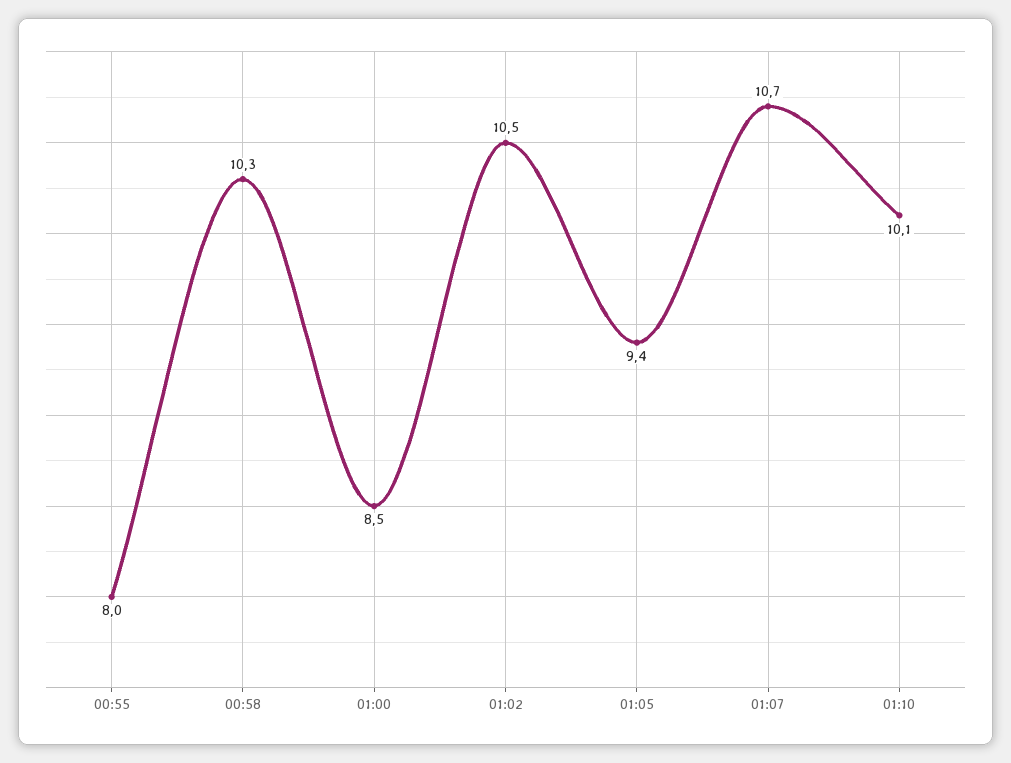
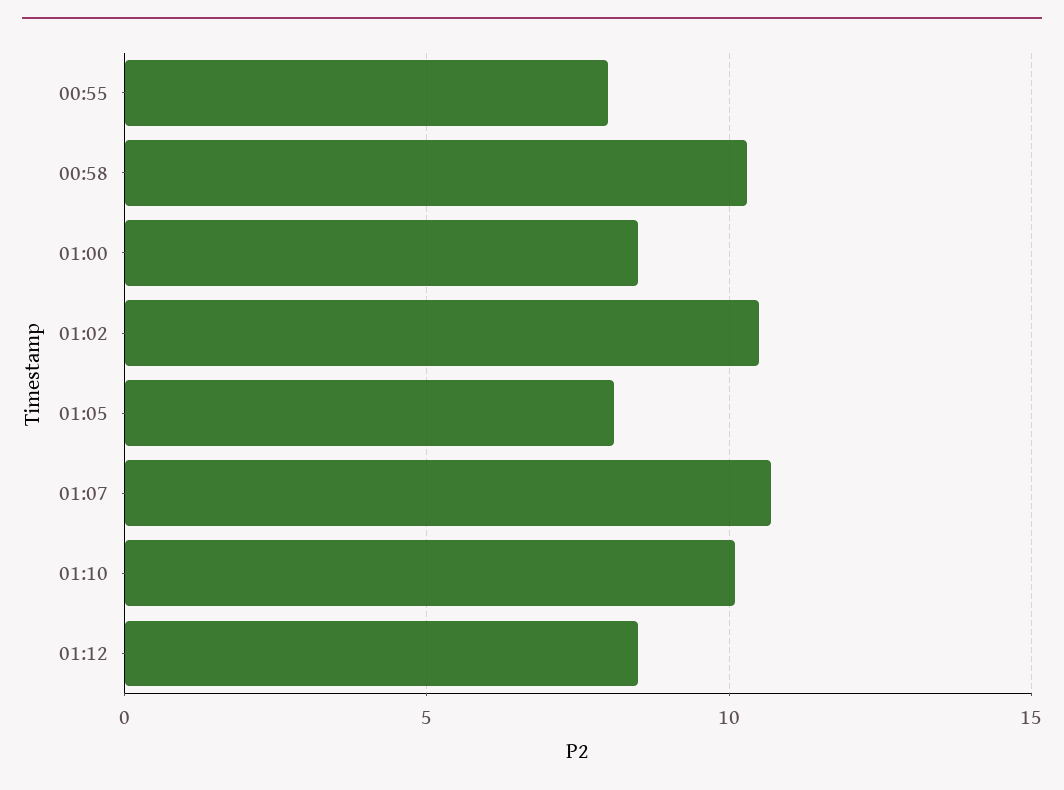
01:05: 9.4 -> 8
01:12: none -> 8.5

